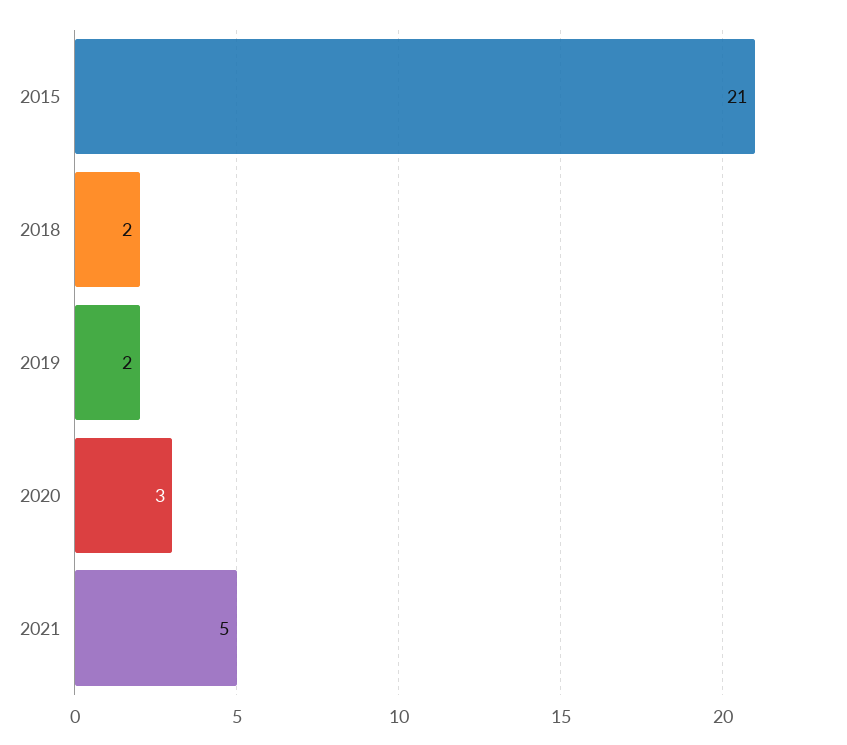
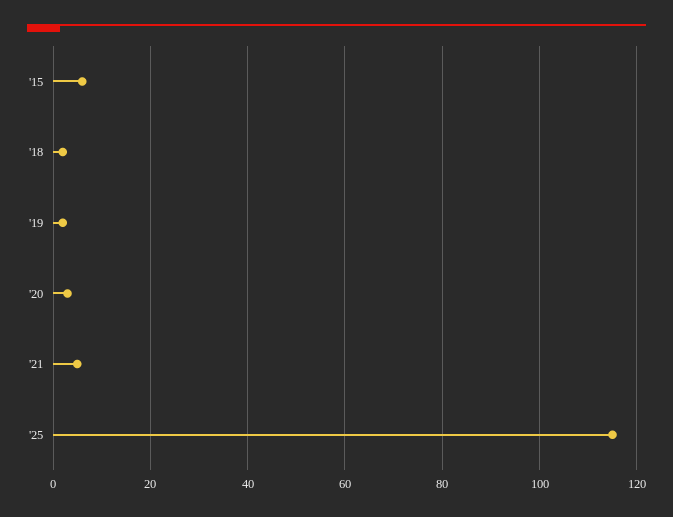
2015: 21 -> 5
'25: none -> 115

